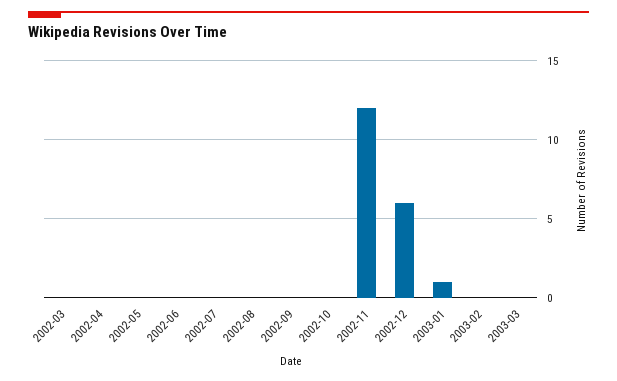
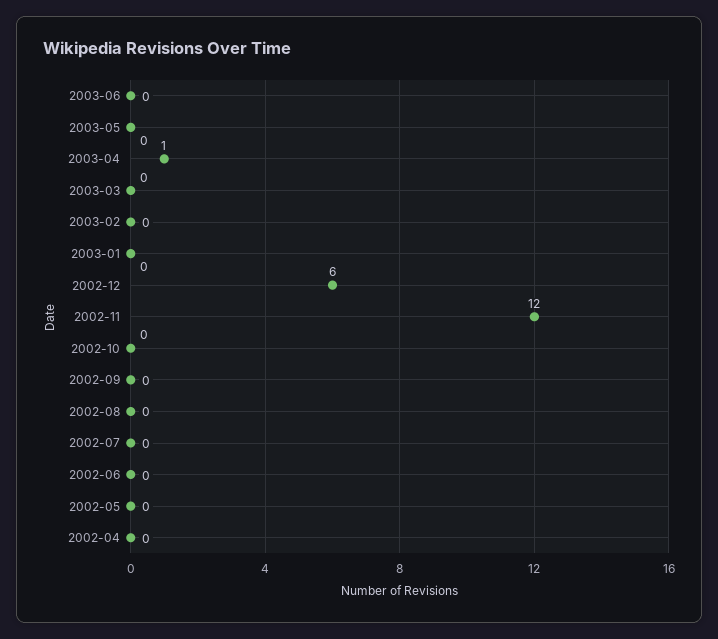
2002-03: 0 -> none
2003-01: 1 -> 0
2003-06: none -> 0
2003-05: none -> 0
2003-04: none -> 1

